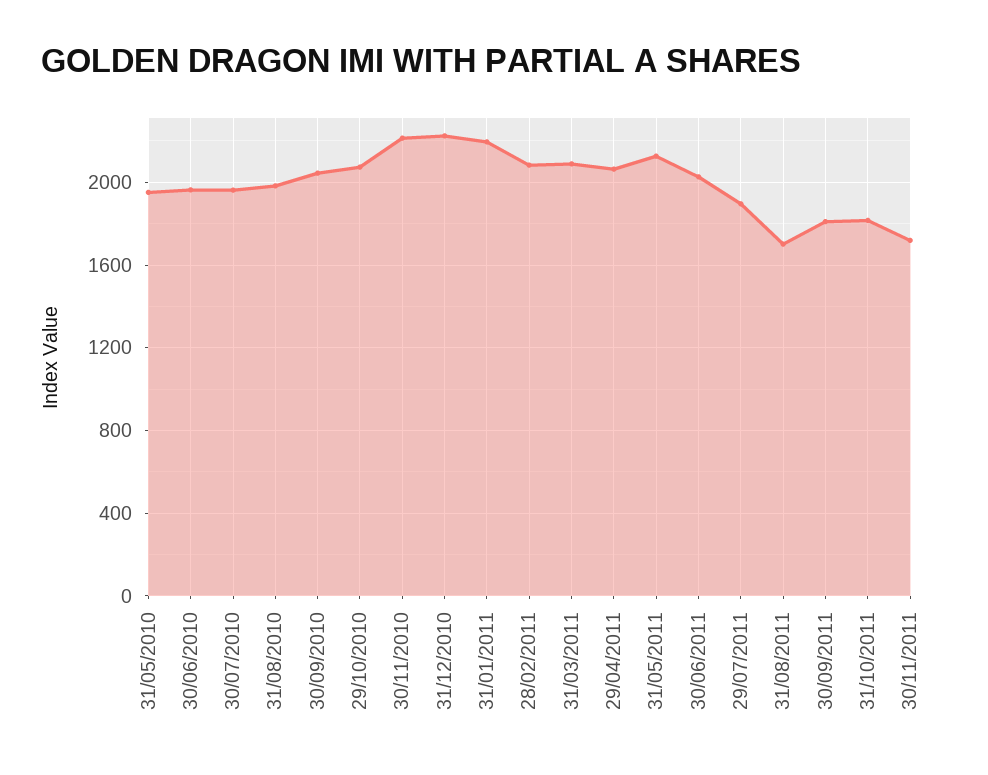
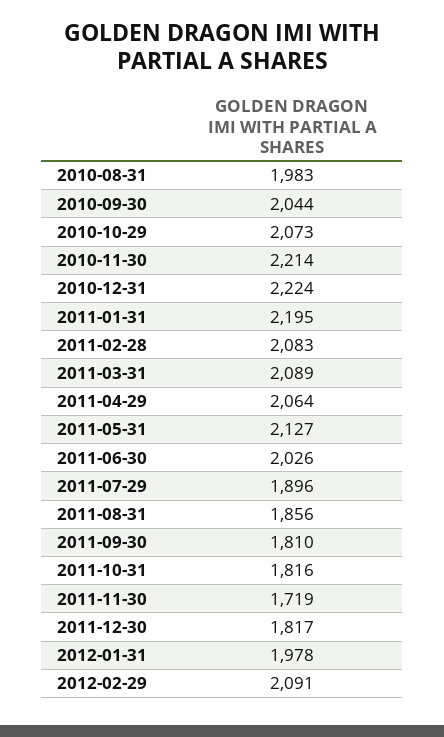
31/05/2010: 1950 -> none
30/06/2010: 1950 -> none
30/07/2010: 1950 -> none
31/08/2011: 1700 -> 1856
2011-12-30: none -> 1817
2012-01-31: none -> 1978
2012-02-29: none -> 2091

